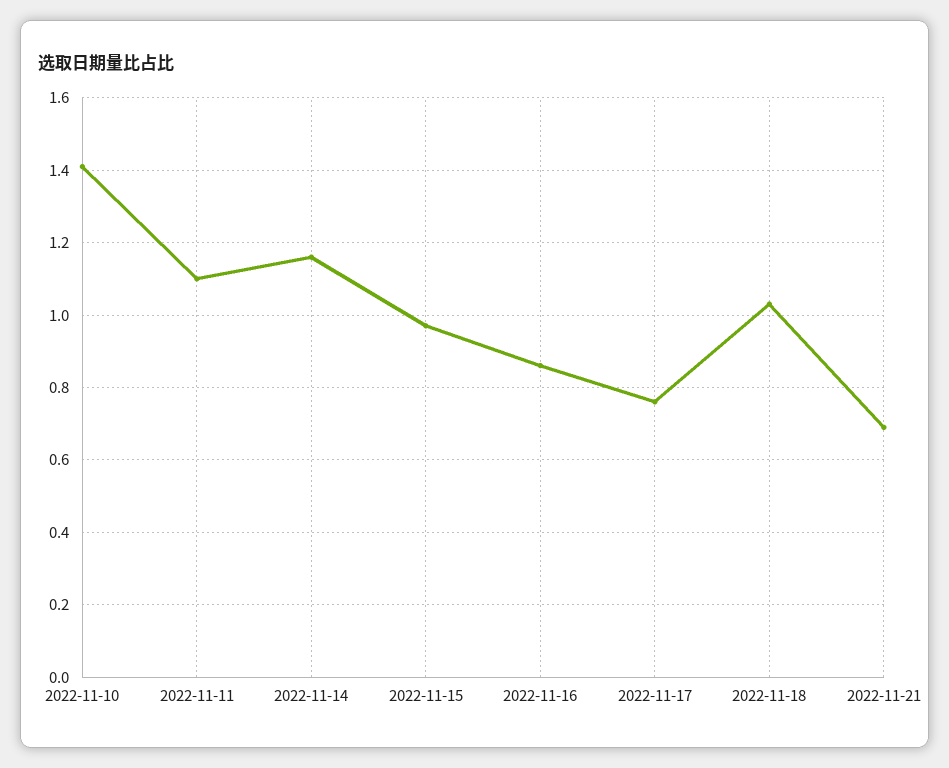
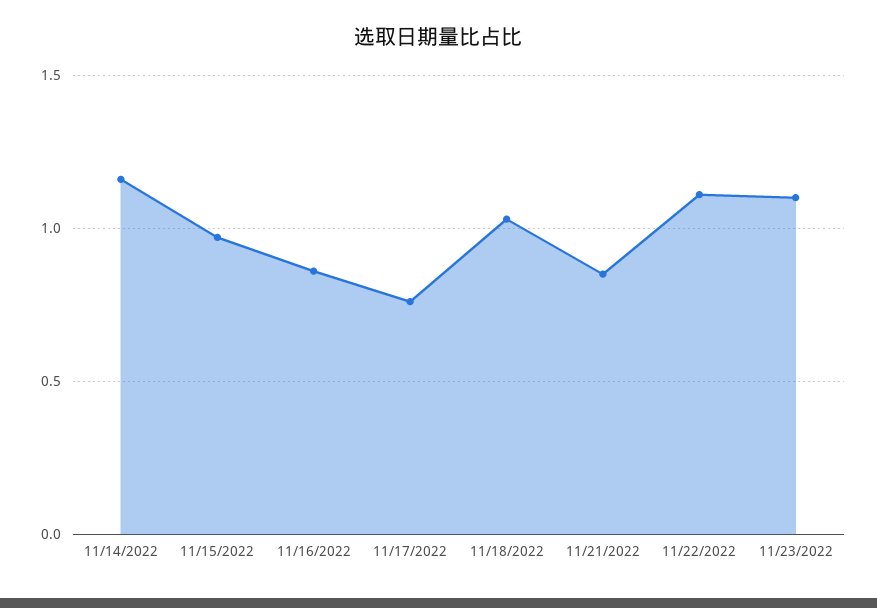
2022-11-10: 1.4 -> none
2022-11-11: 1.1 -> none
2022-11-21: 0.7 -> 0.85
11/22/2022: none -> 1.1
11/23/2022: none -> 1.1

